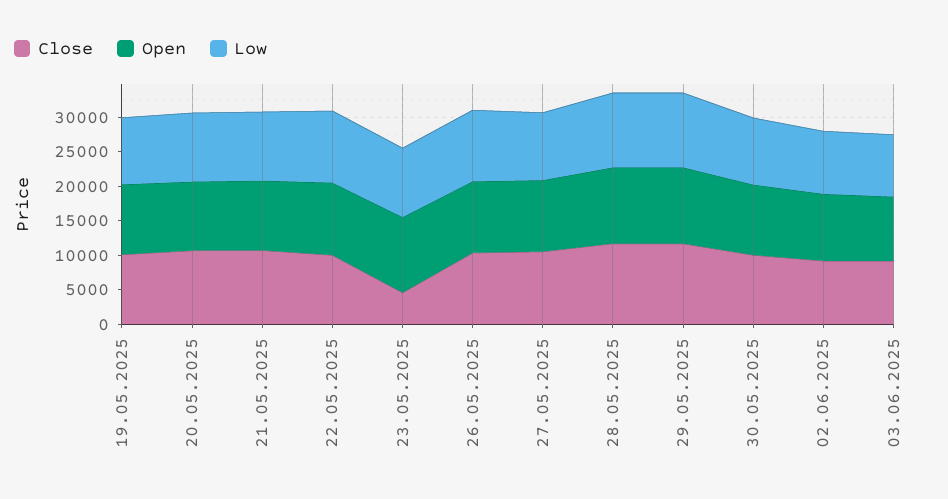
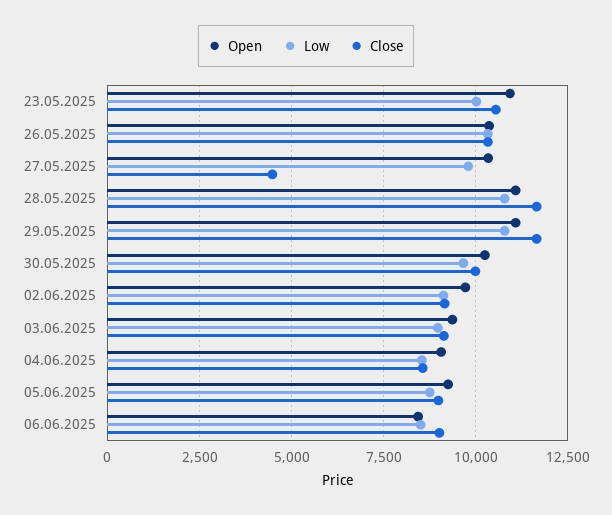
Close, 19.05.2025: 10000 -> none
Open, 19.05.2025: 10000 -> none
Low, 19.05.2025: 10000 -> none
Close, 20.05.2025: 10000 -> none
Open, 20.05.2025: 10000 -> none
Low, 20.05.2025: 10000 -> none
Close, 21.05.2025: 10000 -> none
Open, 21.05.2025: 10000 -> none
Low, 21.05.2025: 10000 -> none
Close, 22.05.2025: 10000 -> none
Open, 22.05.2025: 10000 -> none
Low, 22.05.2025: 10000 -> none
Close, 23.05.2025: 5000 -> 10500
Close, 27.05.2025: 10000 -> 4500
Open, 04.06.2025: none -> 9000
Low, 04.06.2025: none -> 8500
Close, 04.06.2025: none -> 8500
Open, 05.06.2025: none -> 9250
Low, 05.06.2025: none -> 8750
Close, 05.06.2025: none -> 9000
Open, 06.06.2025: none -> 8500
Low, 06.06.2025: none -> 8500
Close, 06.06.2025: none -> 9000

